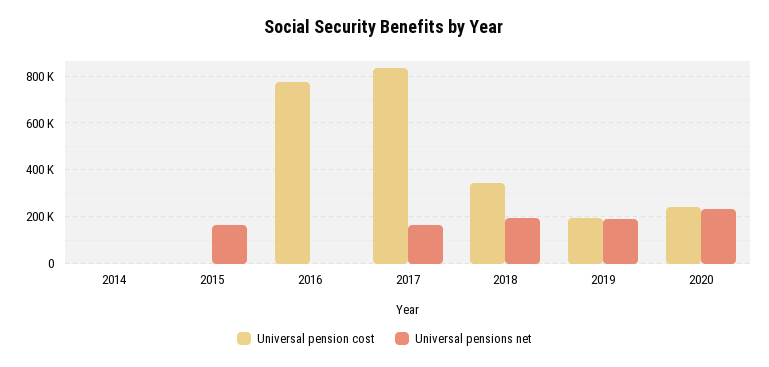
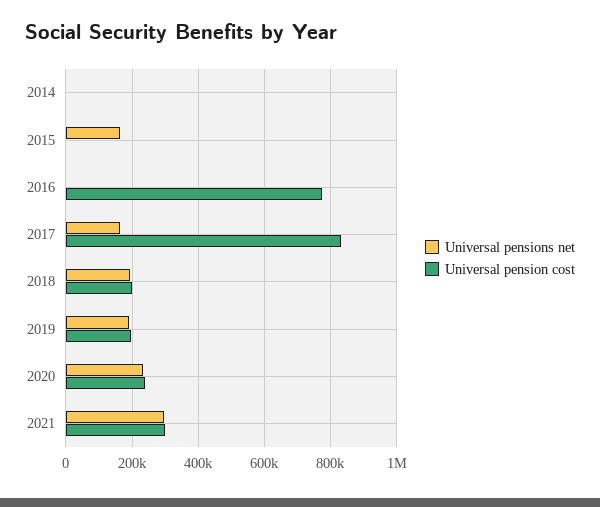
Universal pension cost, 2018: 350000 -> 200000
Universal pensions net, 2021: none -> 300000
Universal pension cost, 2021: none -> 300000

